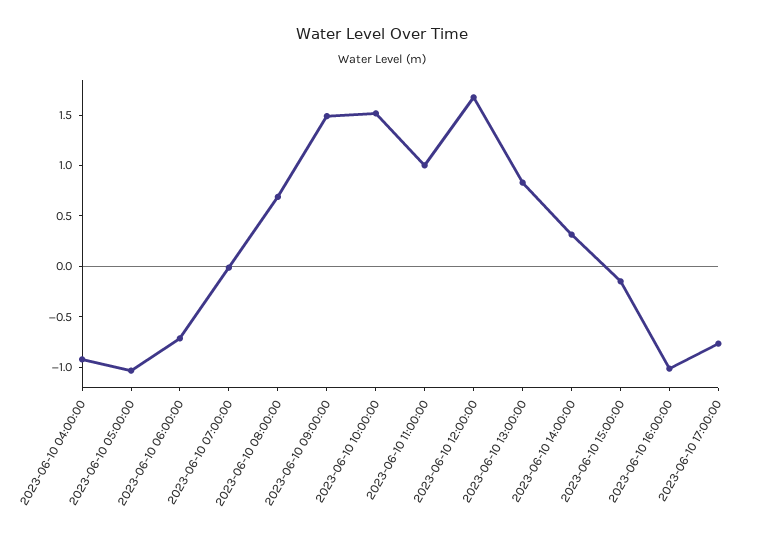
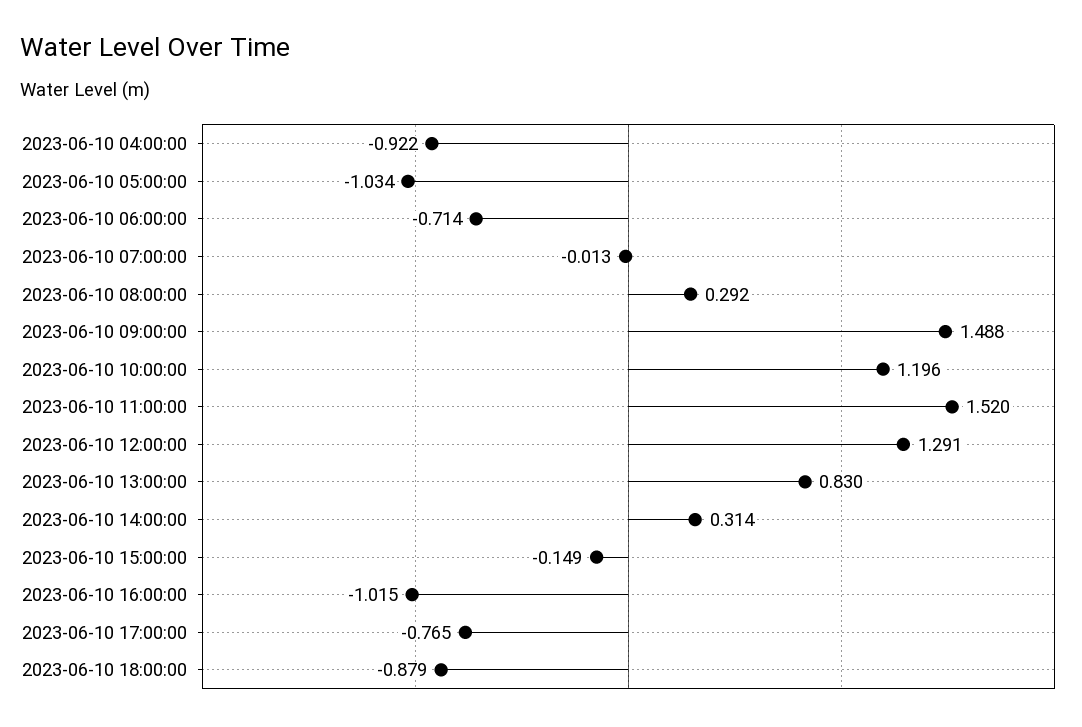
2023-06-10 08:00:00: 0.7 -> 0.292
2023-06-10 10:00:00: 1.5 -> 1.196
2023-06-10 11:00:00: 1 -> 1.52
2023-06-10 12:00:00: 1.7 -> 1.291
2023-06-10 18:00:00: none -> -0.879

